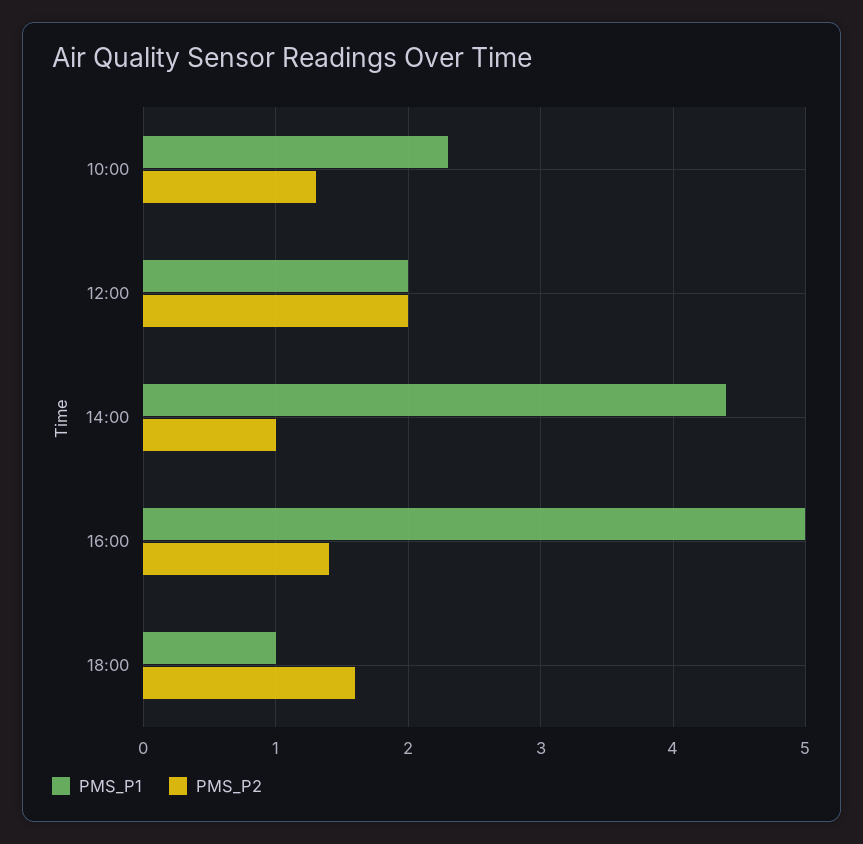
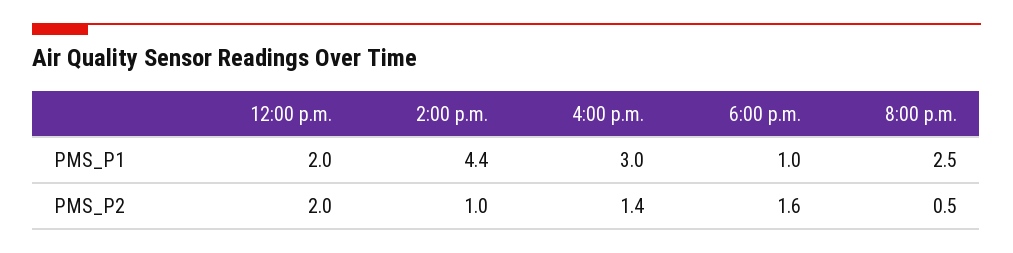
PMS_P1, 10:00: 2.3 -> none
PMS_P2, 10:00: 1.3 -> none
PMS_P1, 16:00: 5 -> 3
PMS_P1, 8:00 p.m.: none -> 2.5
PMS_P2, 8:00 p.m.: none -> 0.5

